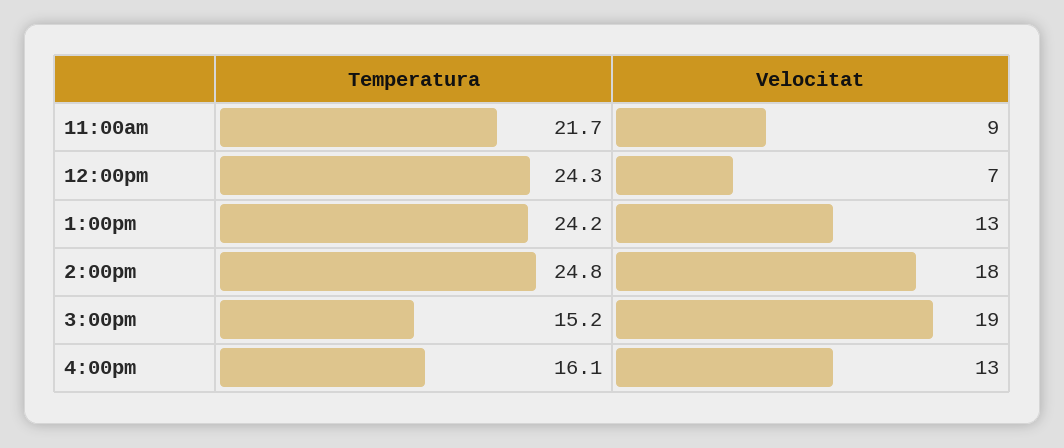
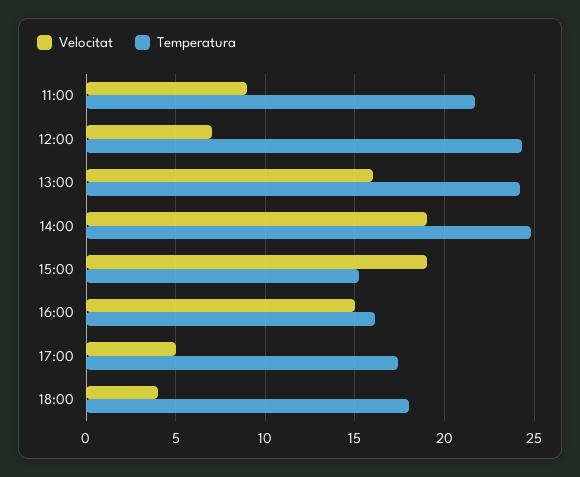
Velocitat, 1:00pm: 13 -> 16
Velocitat, 2:00pm: 18 -> 19
Velocitat, 4:00pm: 13 -> 15
Velocitat, 17:00: none -> 5
Temperatura, 17:00: none -> 17.5
Velocitat, 18:00: none -> 4
Temperatura, 18:00: none -> 18

